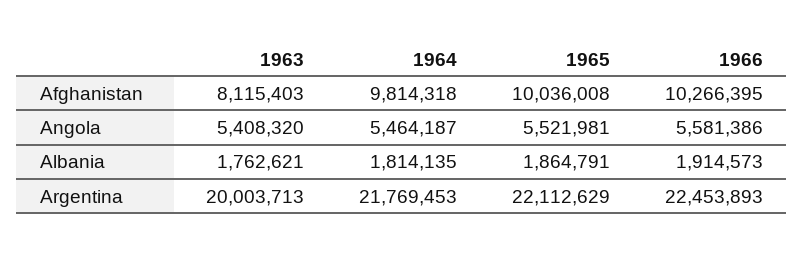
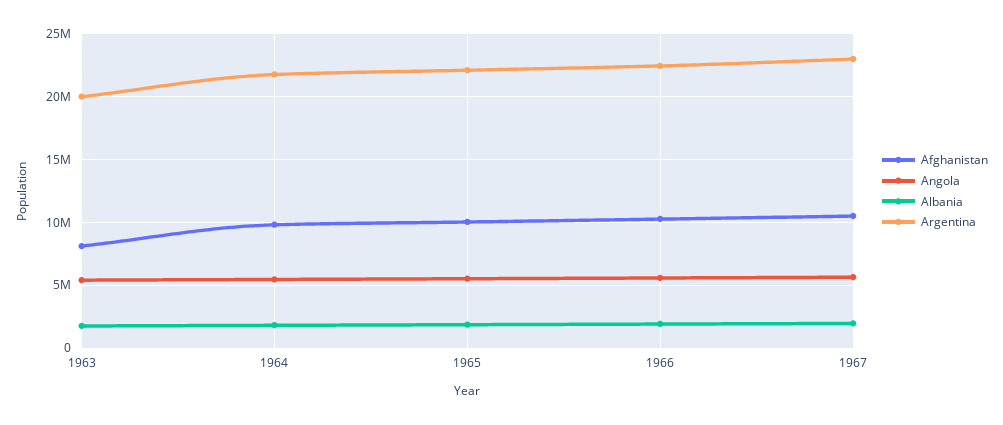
Afghanistan, 1967: none -> 10500000
Angola, 1967: none -> 5500000
Albania, 1967: none -> 2000000
Argentina, 1967: none -> 23000000

